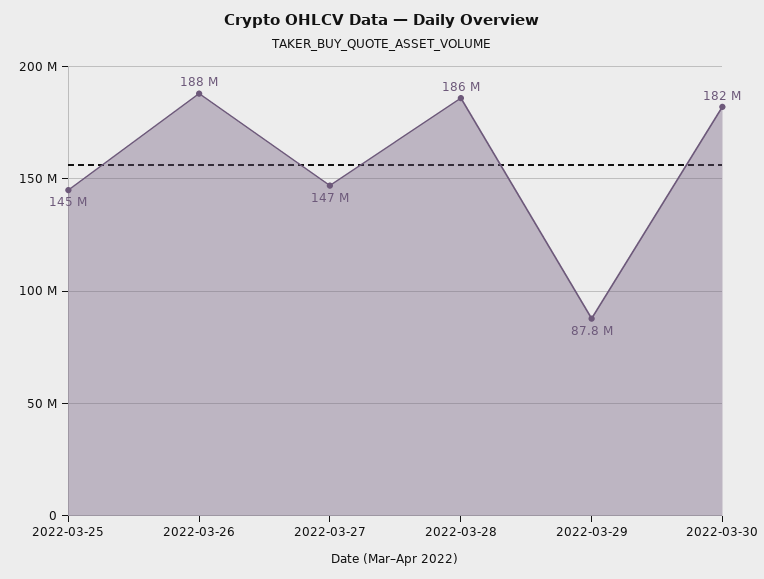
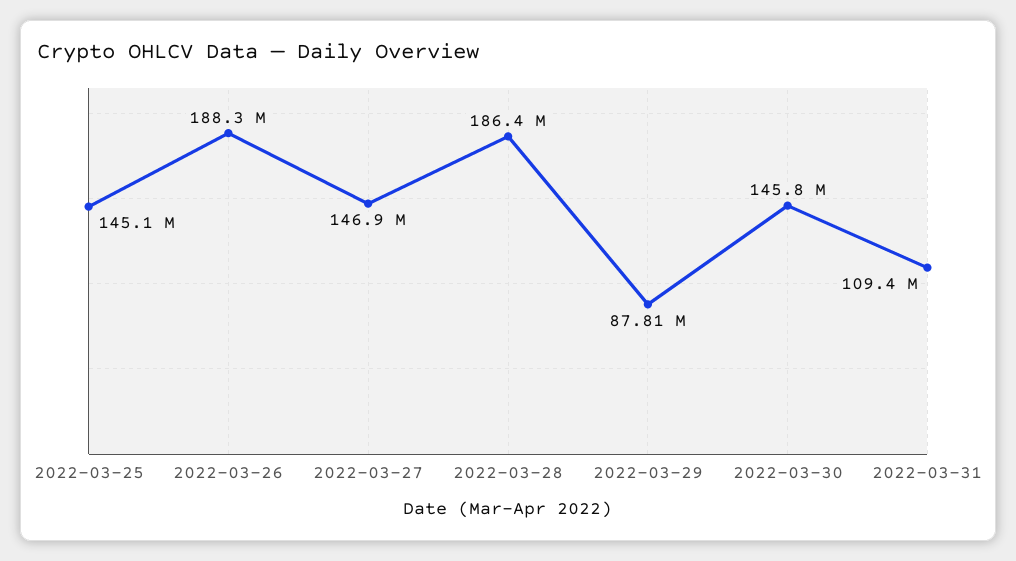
2022-03-30: 182000000 -> 145800000
2022-03-31: none -> 109400000

